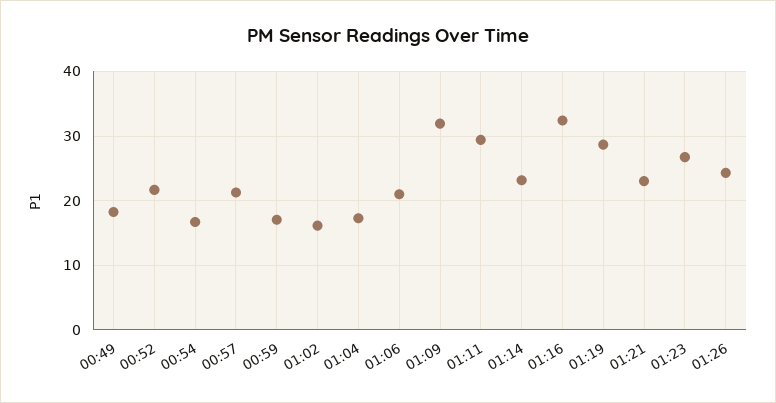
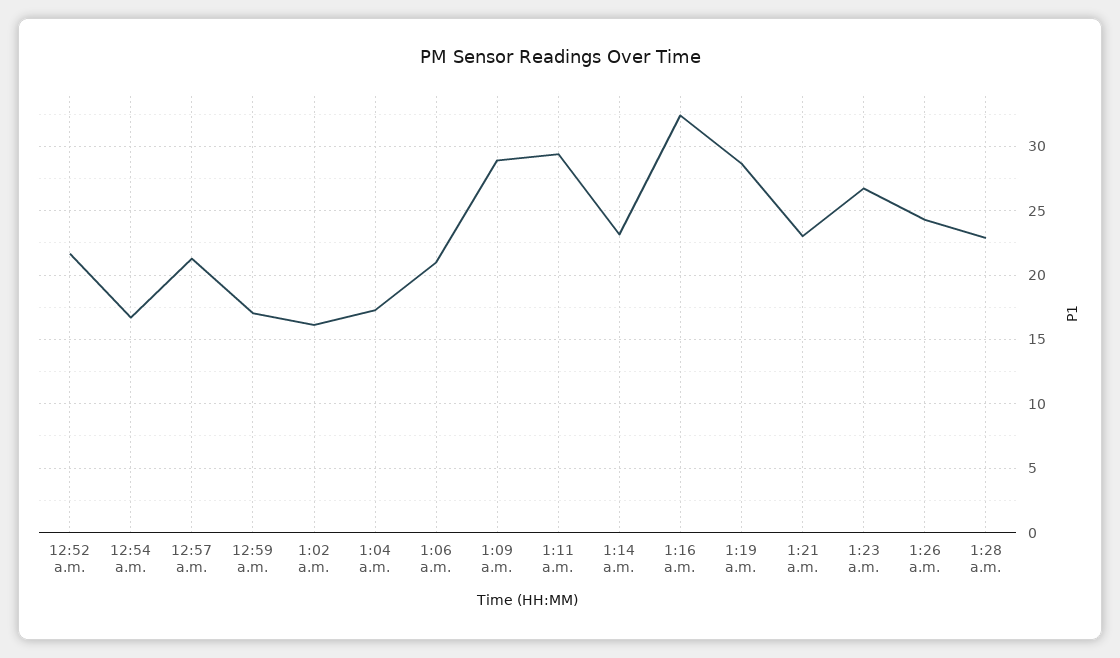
00:49: 18 -> none
01:09: 32 -> 29
1:28 a.m.: none -> 23

